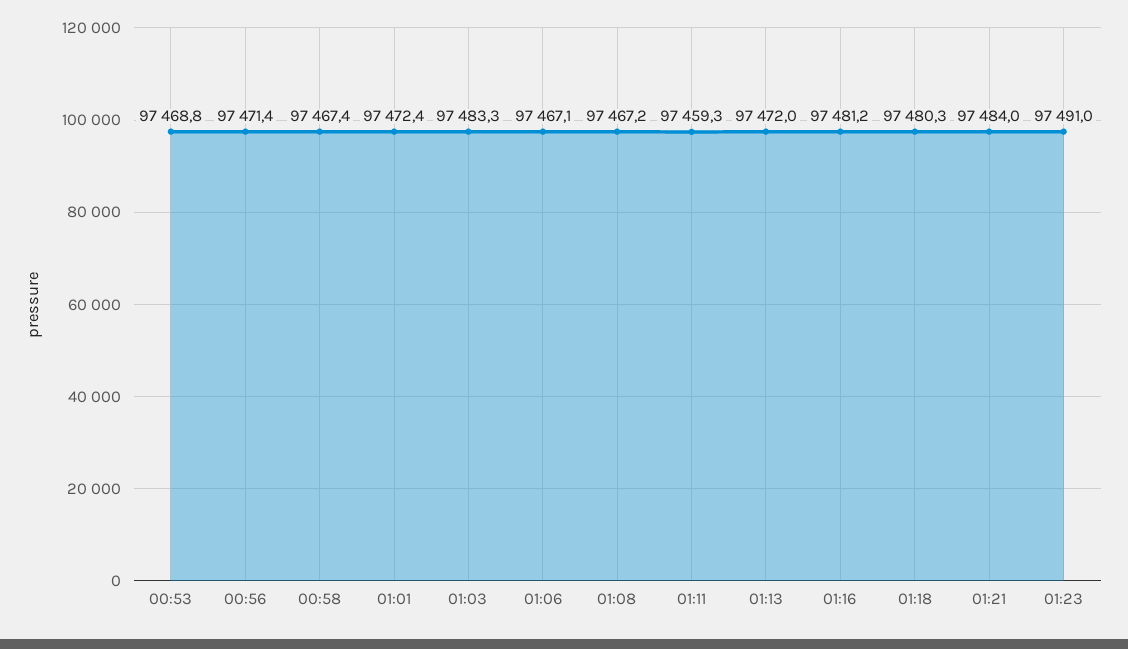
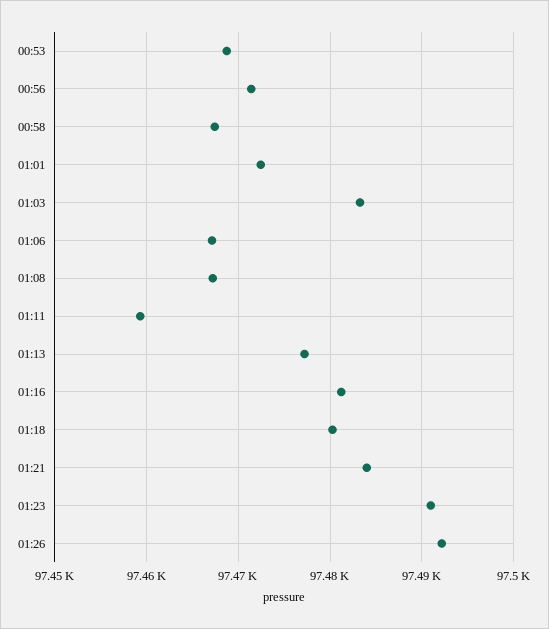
01:13: 97472 -> 97477
01:26: none -> 97492

